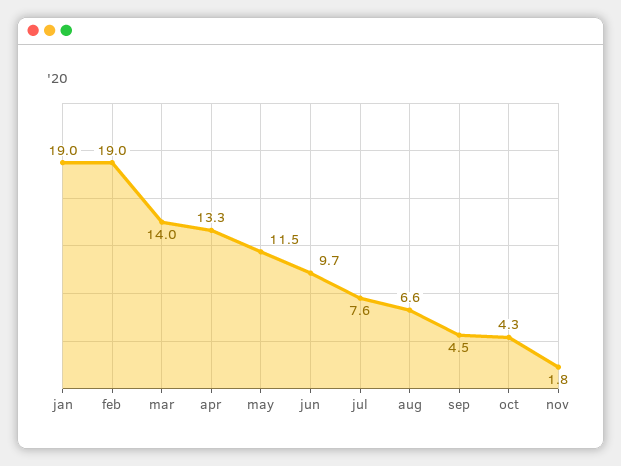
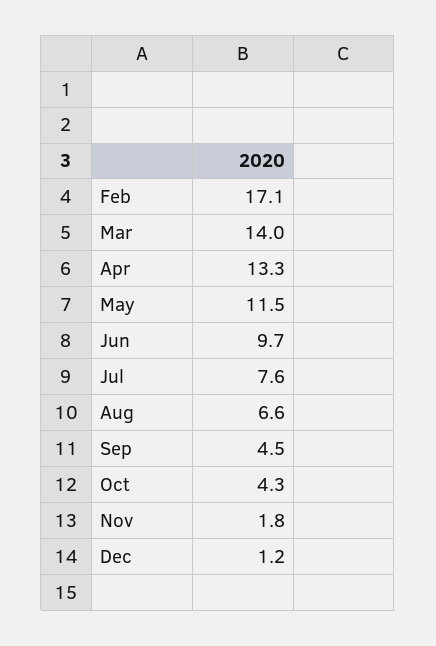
jan: 19 -> none
feb: 19 -> 17.1
Dec: none -> 1.2

